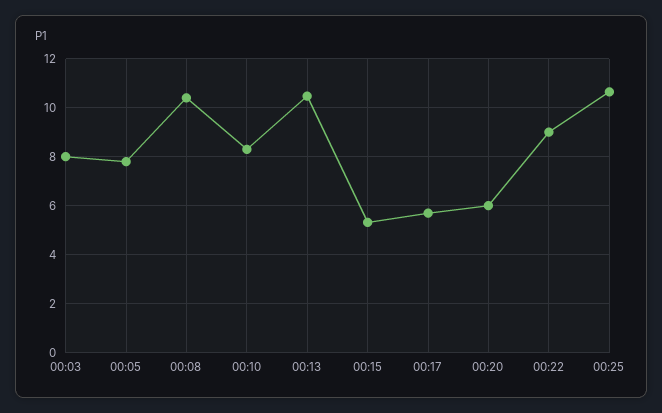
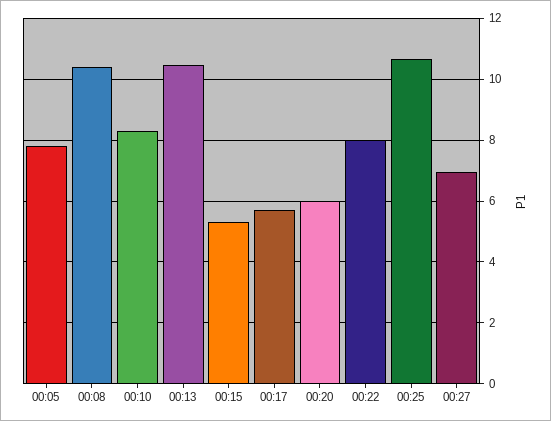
00:03: 8 -> none
00:22: 9 -> 8
00:27: none -> 7

